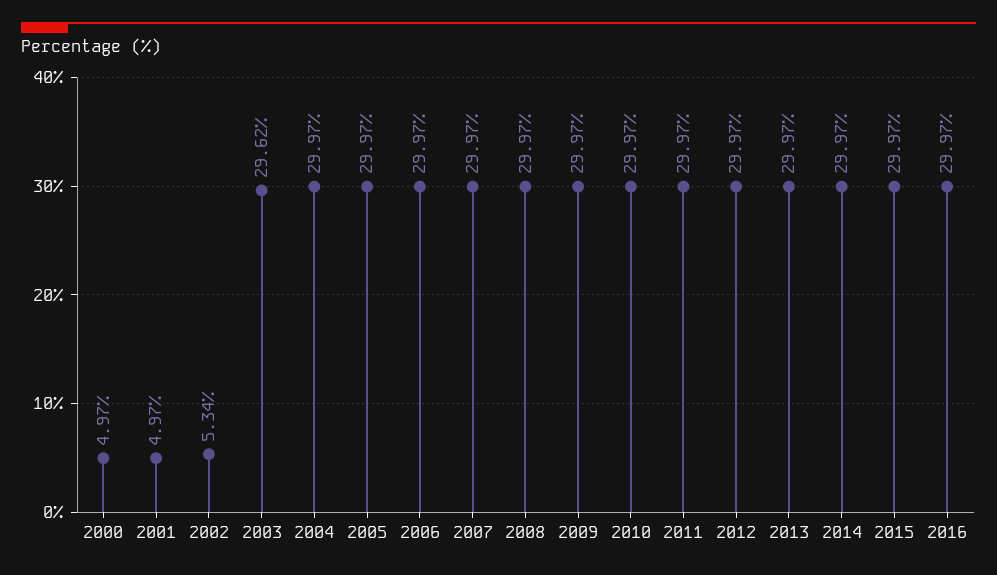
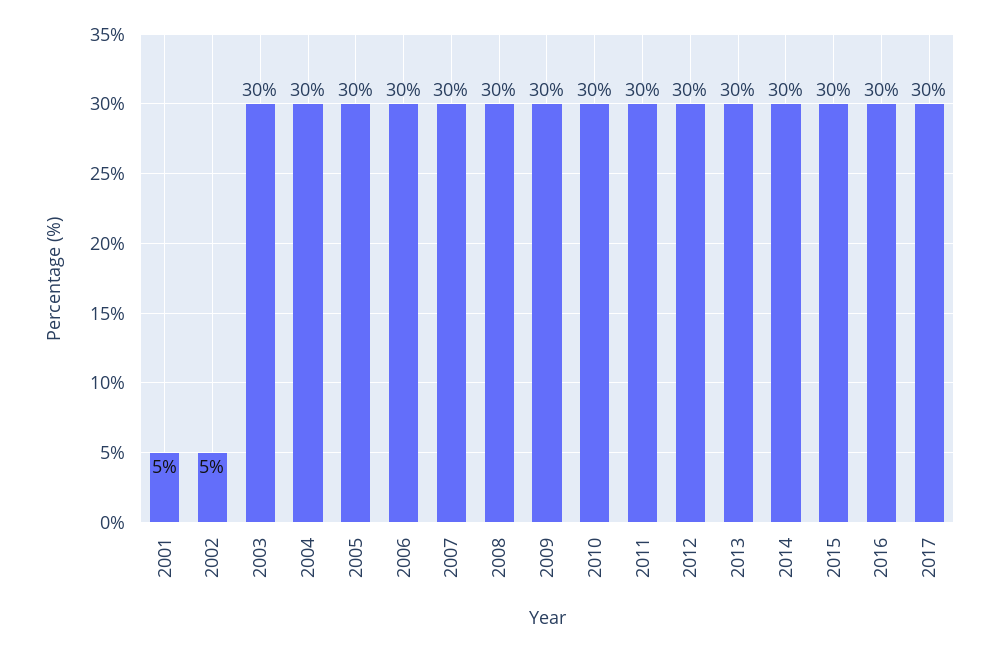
2000: 4.97 -> none
2002: 5.34 -> 5
2003: 29.62 -> 30
2017: none -> 30

